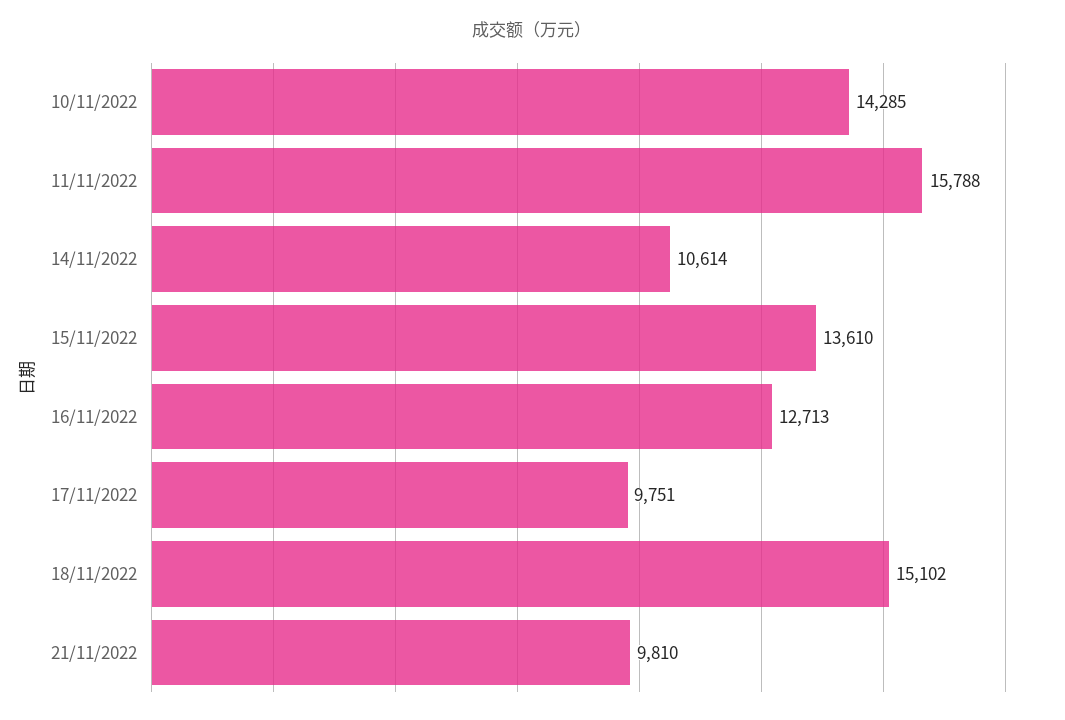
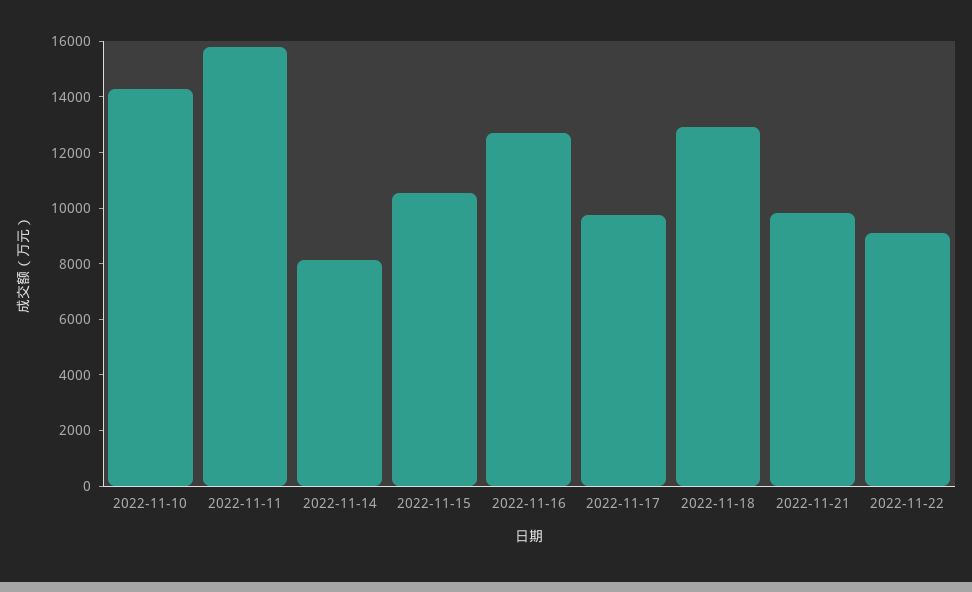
14/11/2022: 10614 -> 8000
15/11/2022: 13610 -> 10500
18/11/2022: 15102 -> 13000
2022-11-22: none -> 9000

